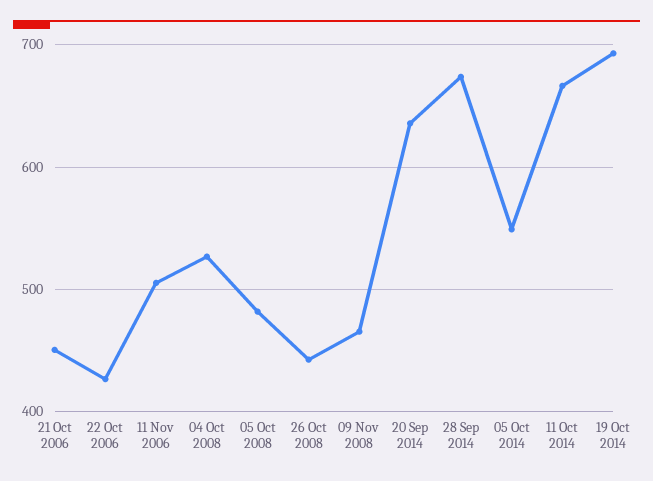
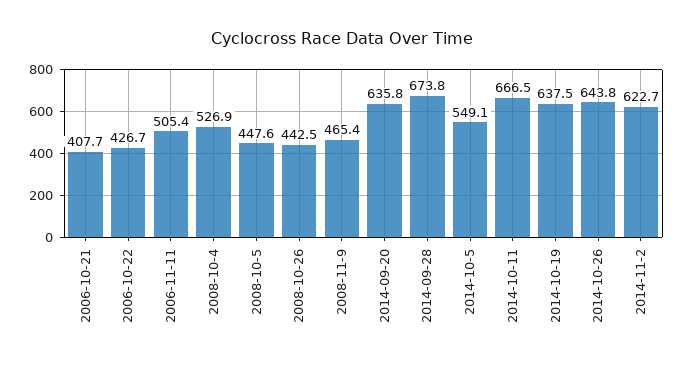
21 Oct 2006: 450 -> 407.7
05 Oct 2008: 480 -> 447.6
19 Oct 2014: 690 -> 637.5
2014-10-26: none -> 643.8
2014-11-2: none -> 622.7

